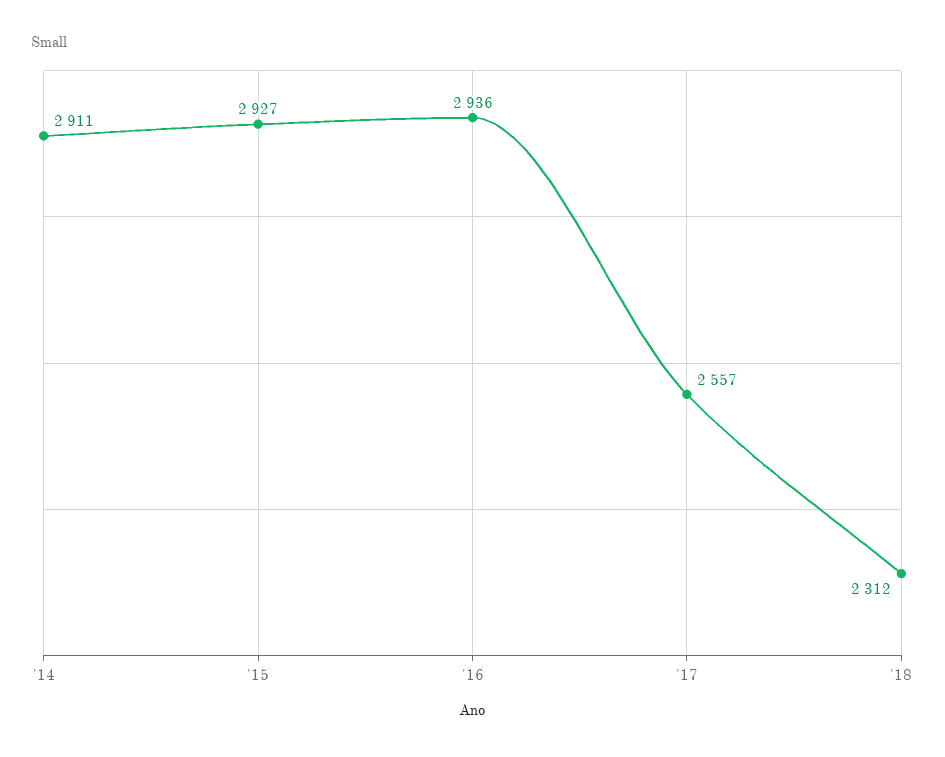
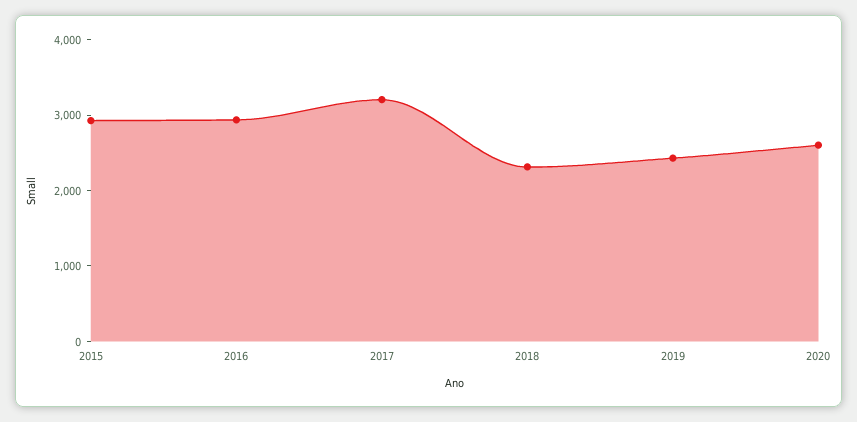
'14: 2911 -> none
'17: 2557 -> 3200
2019: none -> 2400
2020: none -> 2600

